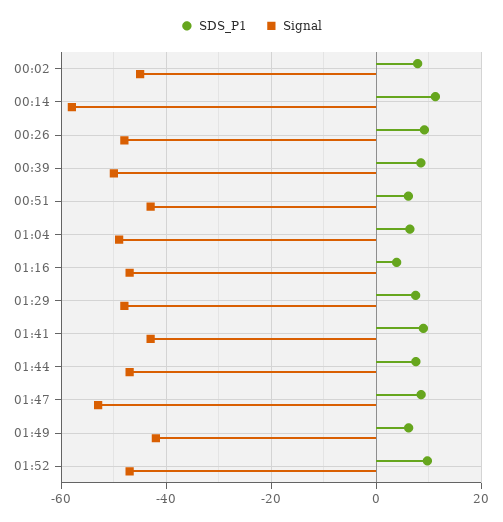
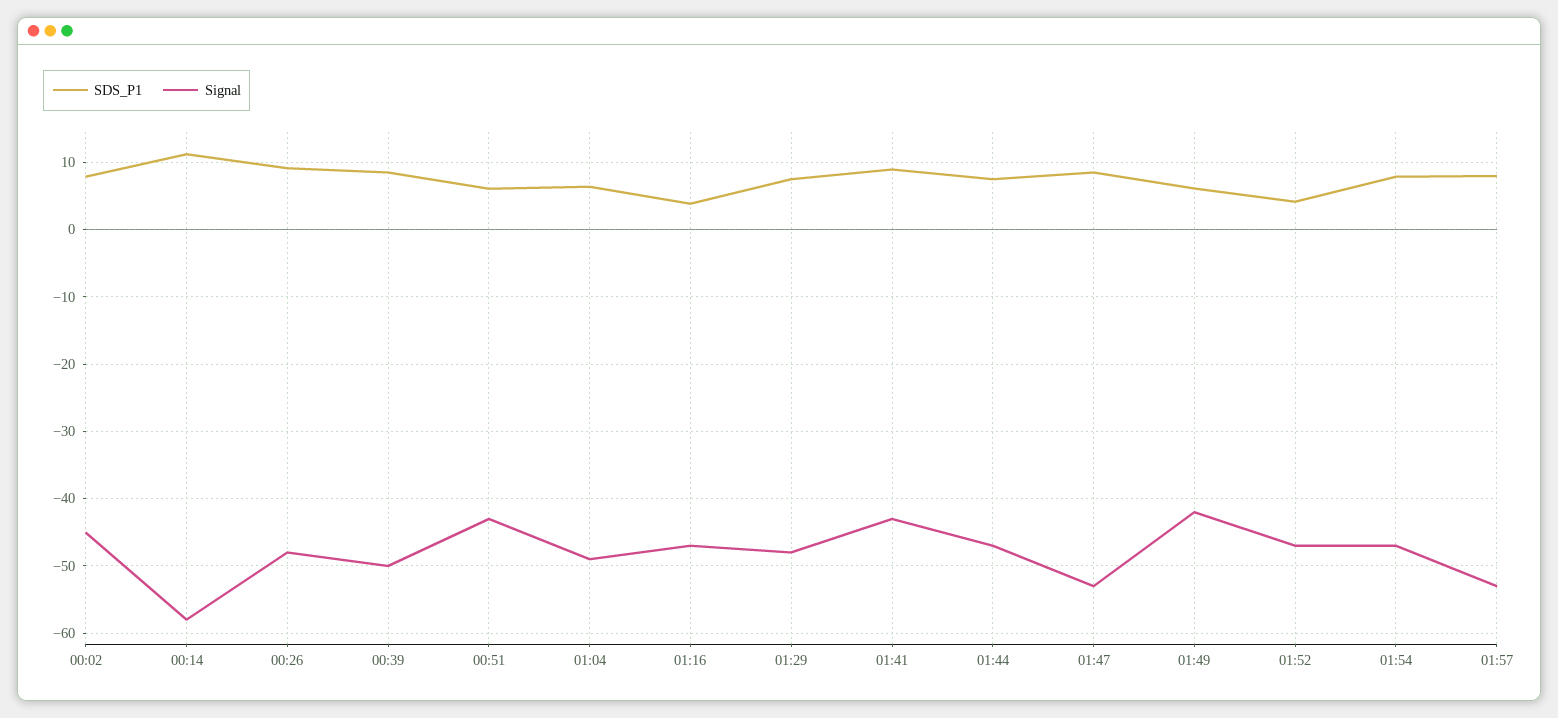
SDS_P1, 01:52: 10 -> 4
SDS_P1, 01:54: none -> 8
Signal, 01:54: none -> -47
SDS_P1, 01:57: none -> 8
Signal, 01:57: none -> -53

